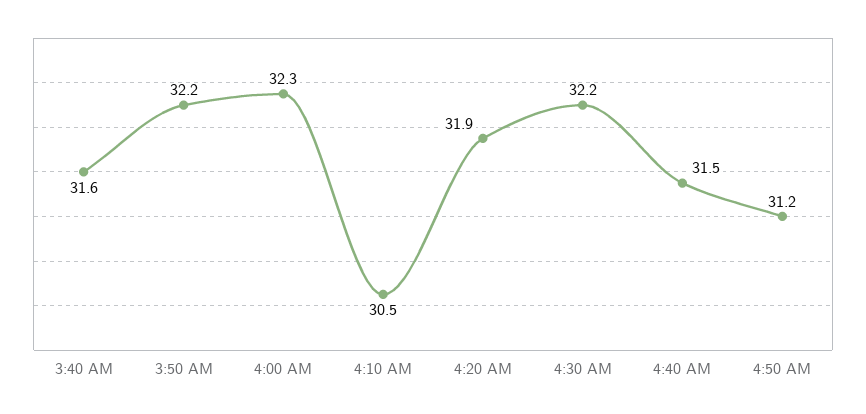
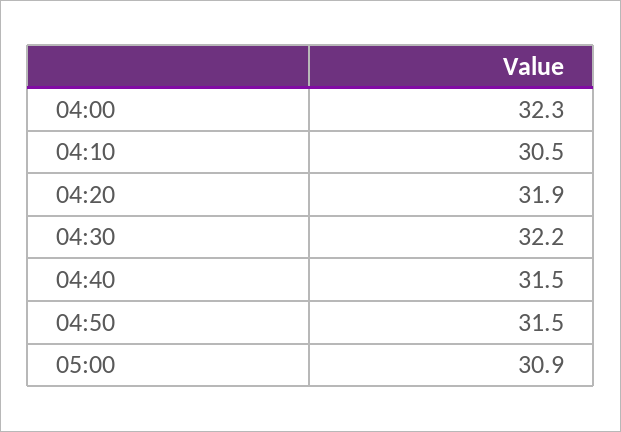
3:40 AM: 31.6 -> none
3:50 AM: 32.2 -> none
4:50 AM: 31.2 -> 31.5
05:00: none -> 30.9

